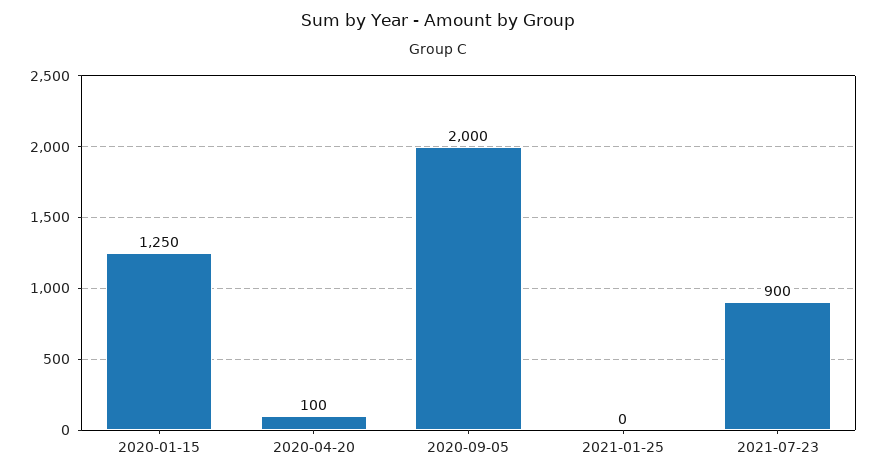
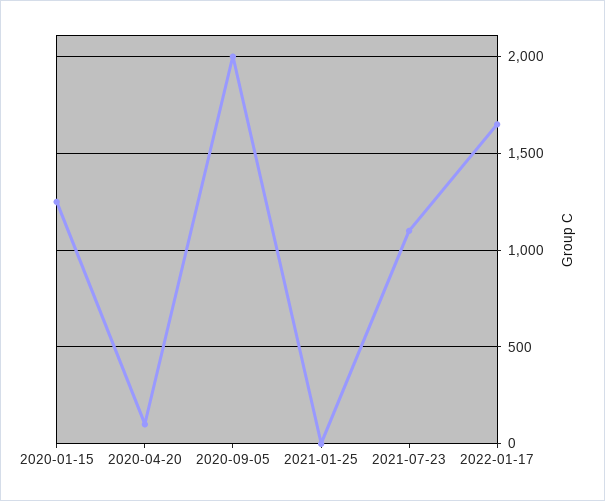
2021-07-23: 900 -> 1100
2022-01-17: none -> 1650

